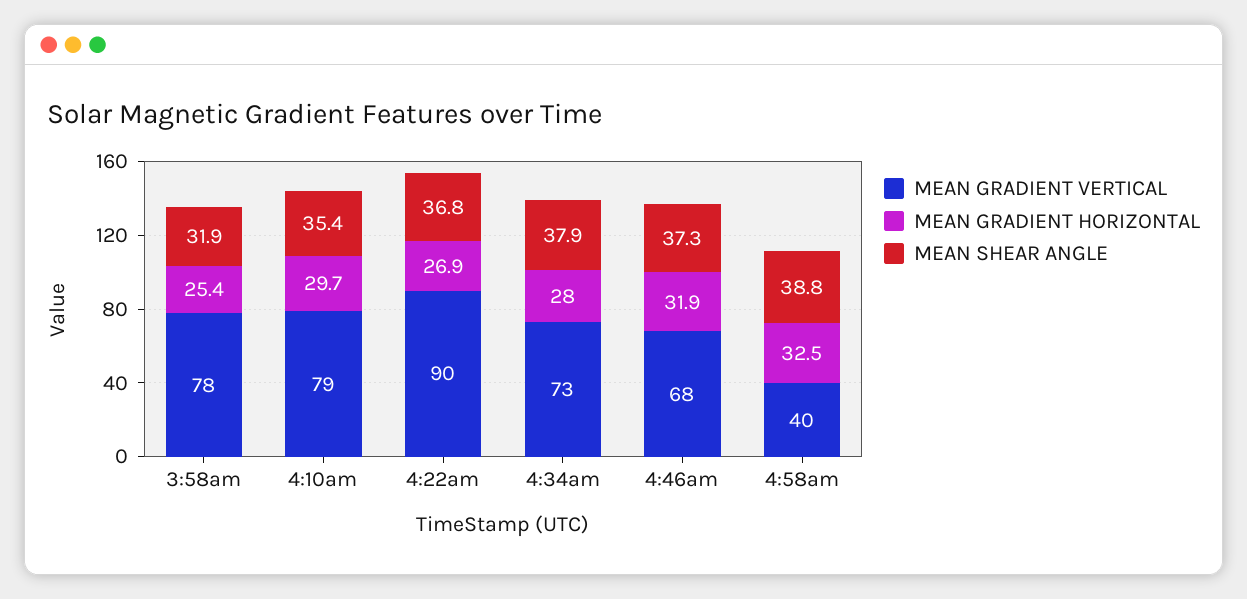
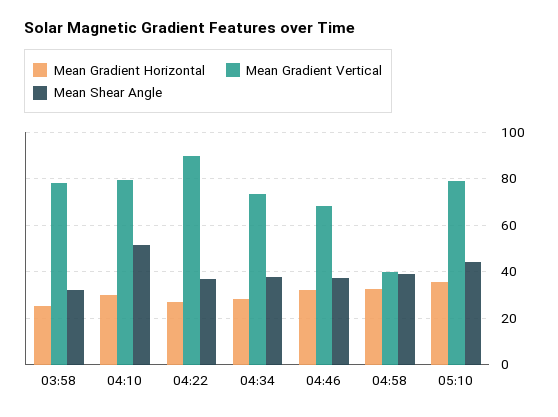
MEAN SHEAR ANGLE, 4:10am: 35.4 -> 50
MEAN GRADIENT HORIZONTAL, 05:10: none -> 35
MEAN GRADIENT VERTICAL, 05:10: none -> 80
MEAN SHEAR ANGLE, 05:10: none -> 45

